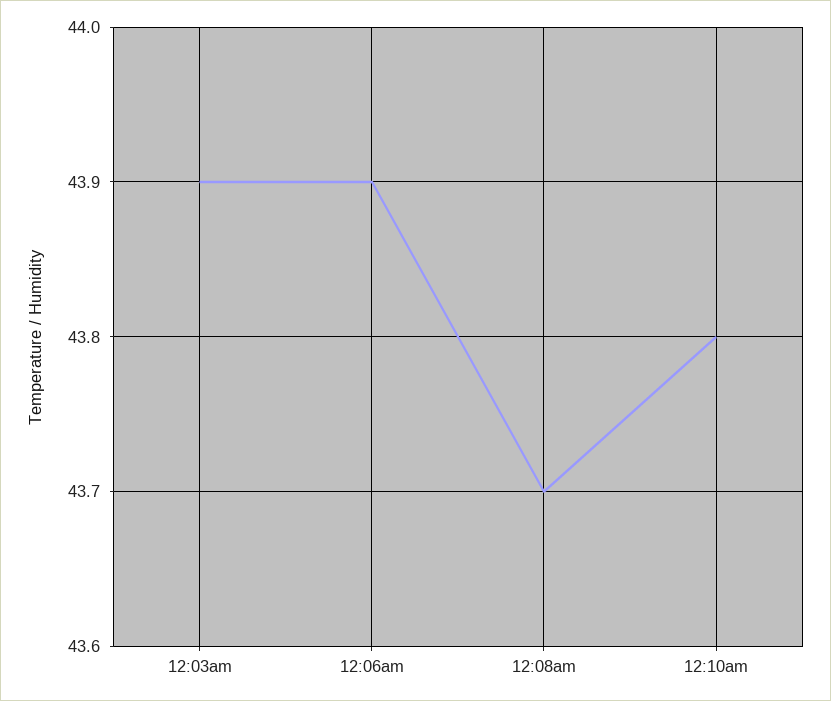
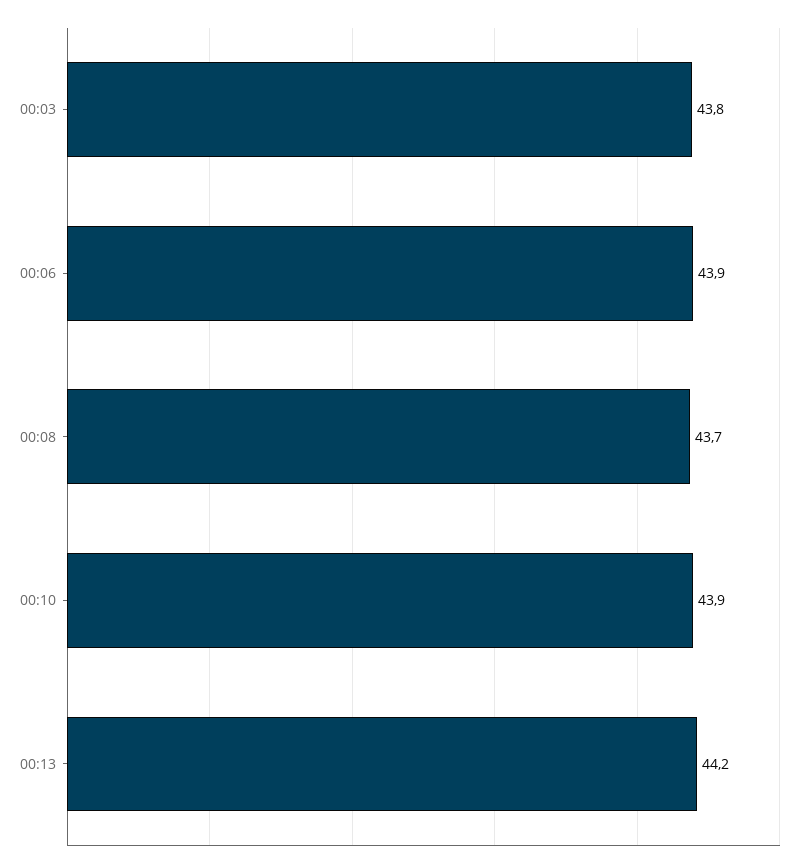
12:03am: 43.9 -> 43.8
12:10am: 43.8 -> 43.9
00:13: none -> 44.2

